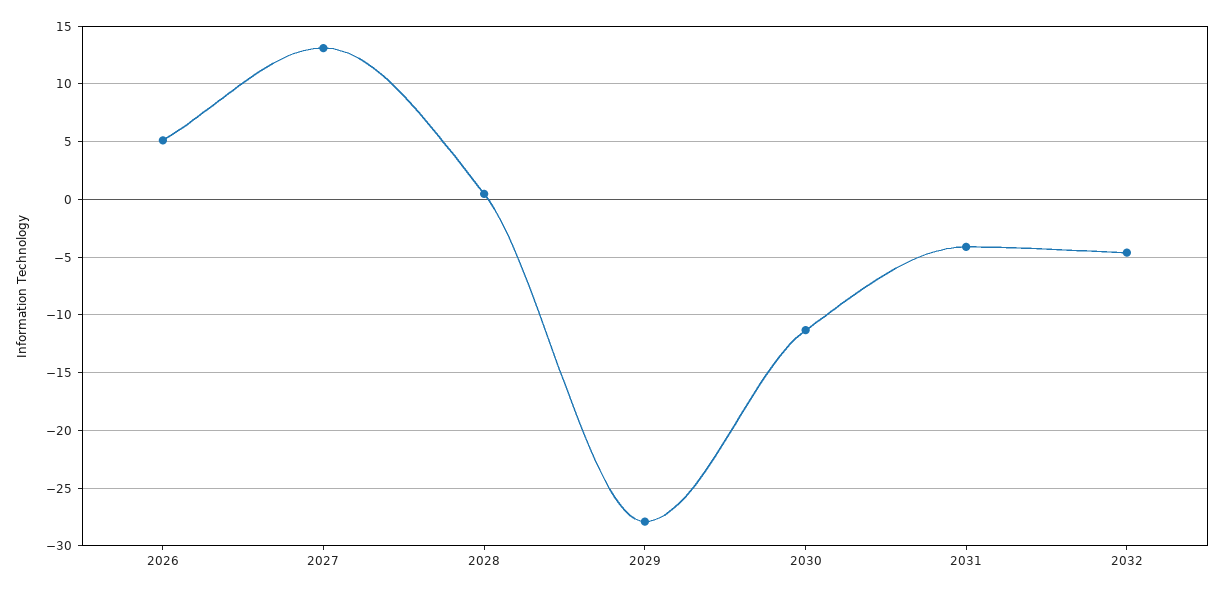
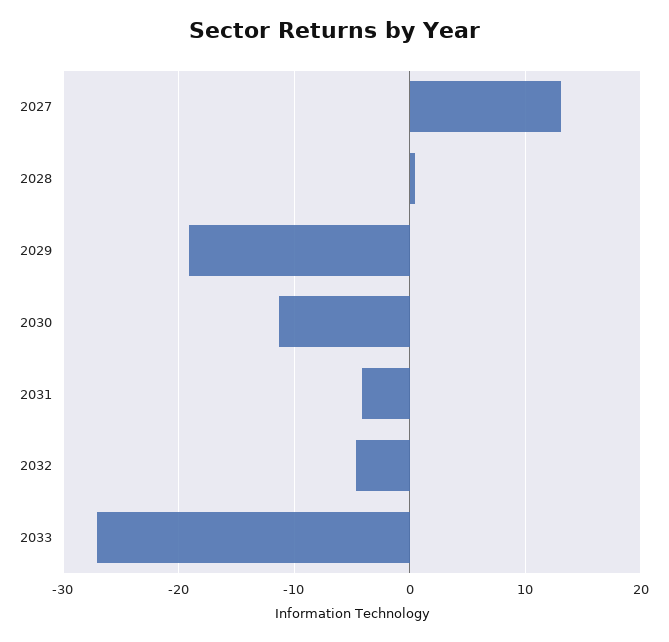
2026: 5 -> none
2029: -28 -> -19
2033: none -> -27

